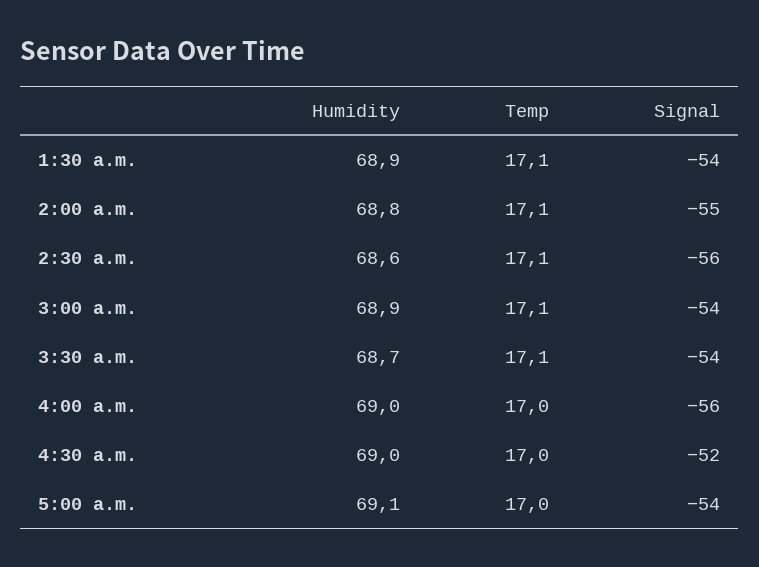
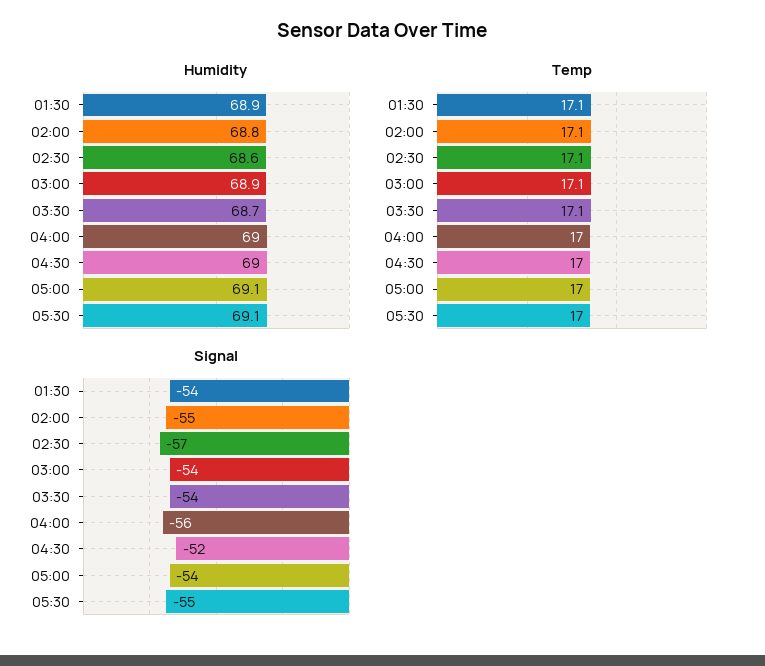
Signal, 2:30 a.m.: -56 -> -57
Humidity, 05:30: none -> 69.1
Temp, 05:30: none -> 17
Signal, 05:30: none -> -55

